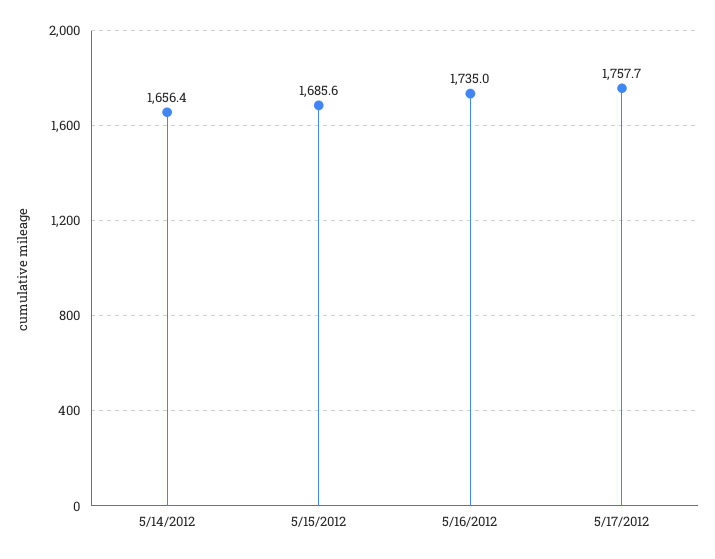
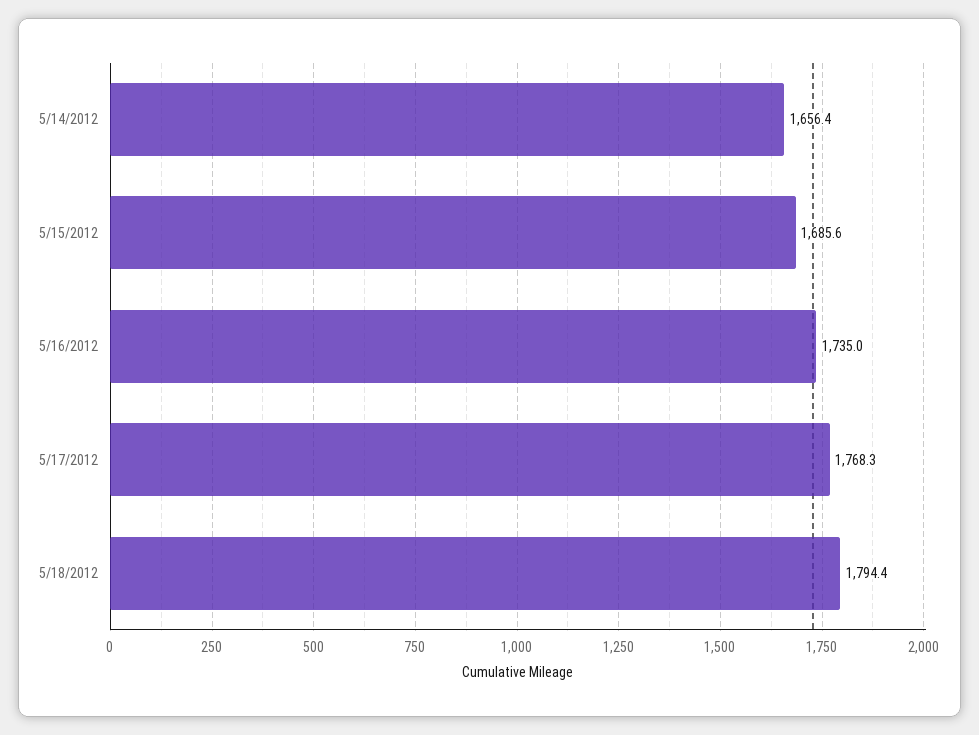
5/17/2012: 1757.7 -> 1768.3
5/18/2012: none -> 1794.4

